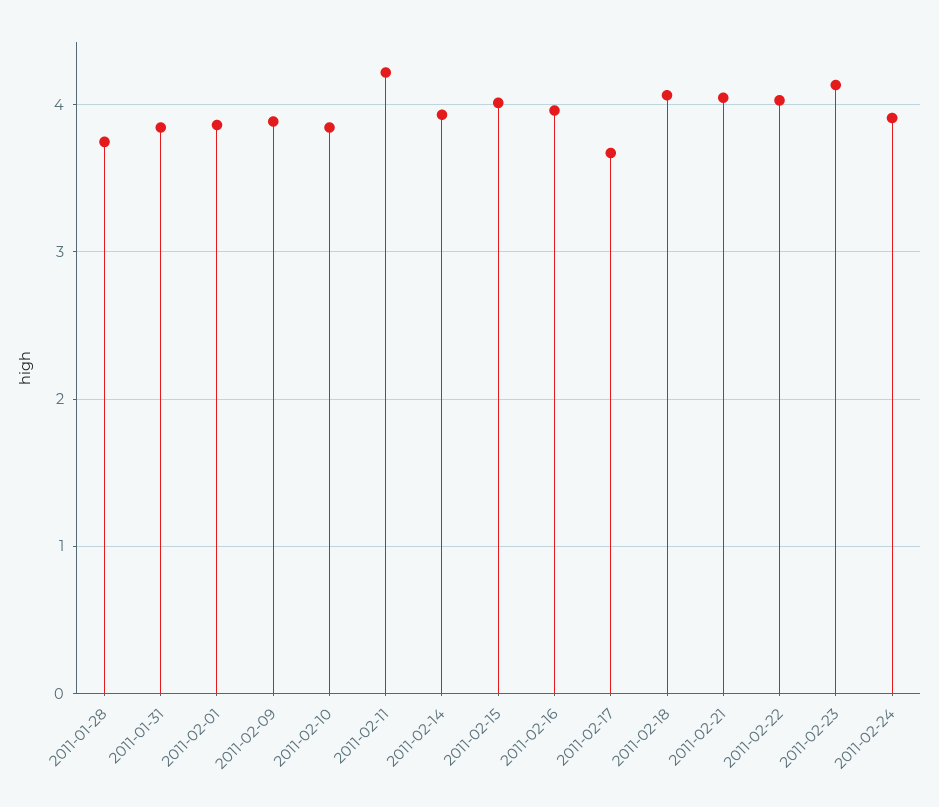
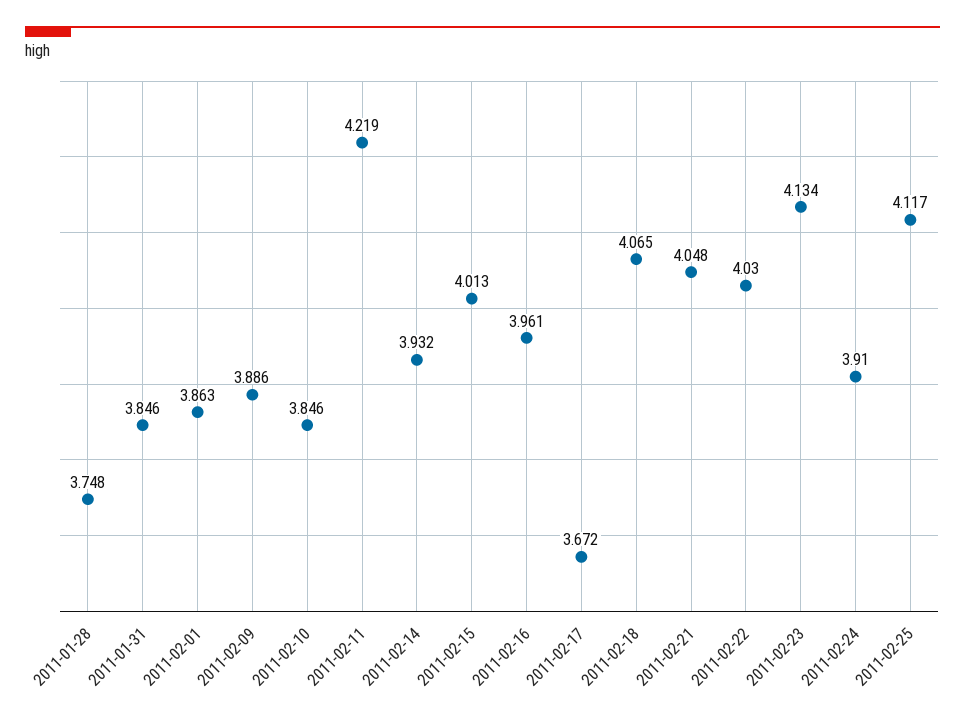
2011-02-25: none -> 4.117

